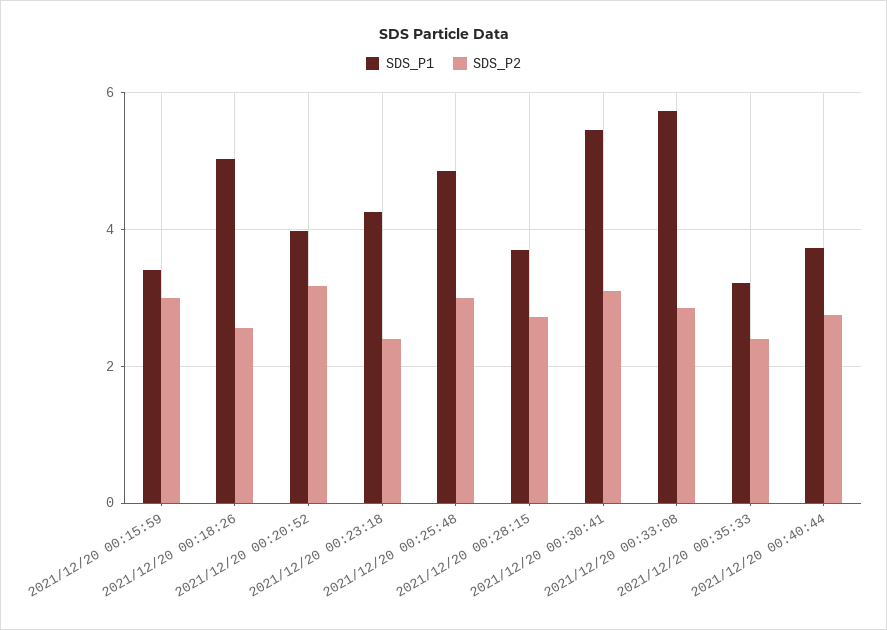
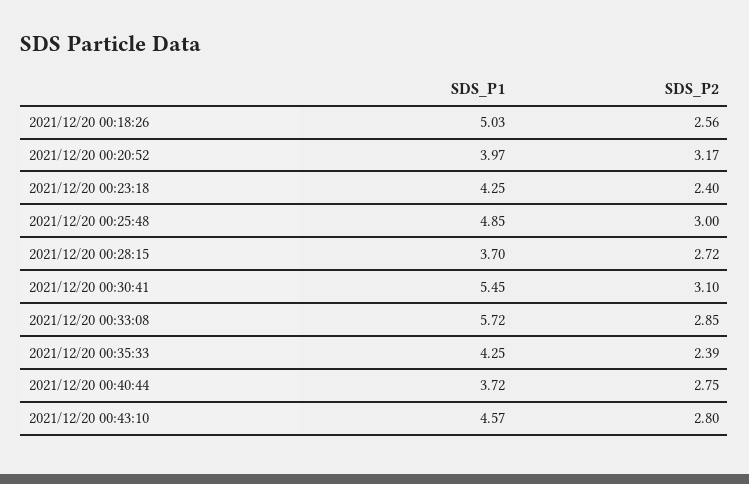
SDS_P1, 2021/12/20 00:15:59: 3.4 -> none
SDS_P2, 2021/12/20 00:15:59: 3 -> none
SDS_P1, 2021/12/20 00:35:33: 3.2 -> 4.25
SDS_P1, 2021/12/20 00:43:10: none -> 4.57
SDS_P2, 2021/12/20 00:43:10: none -> 2.8

